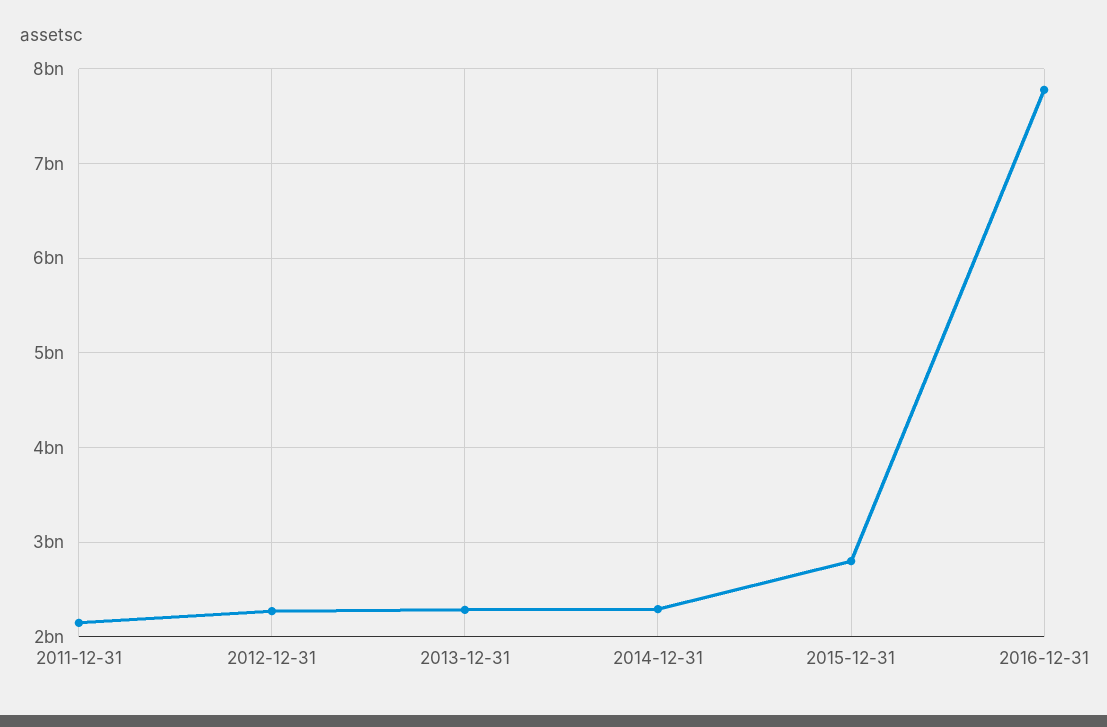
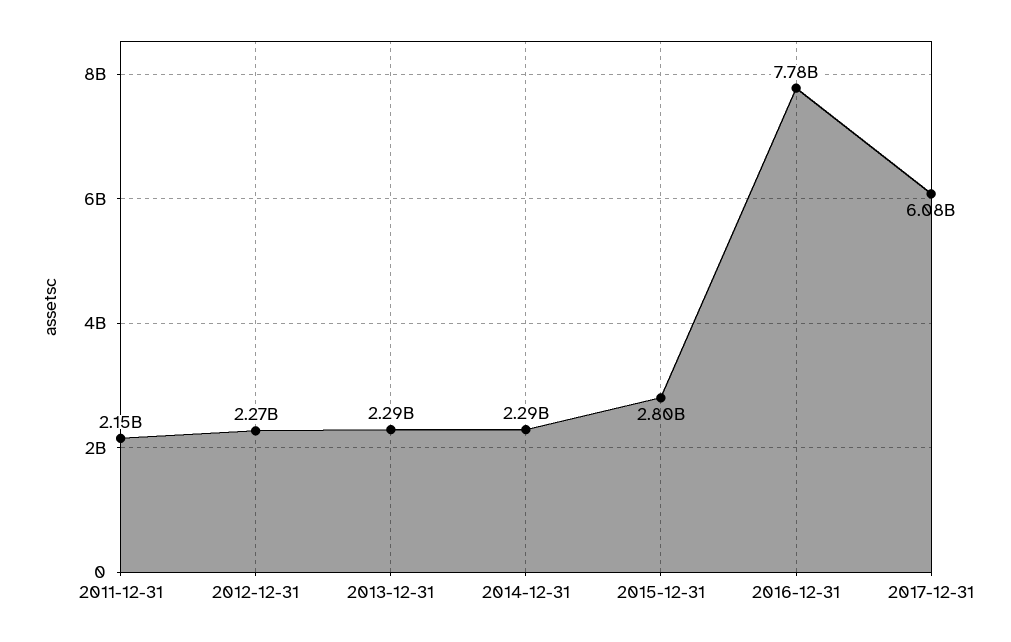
2017-12-31: none -> 6080000000

